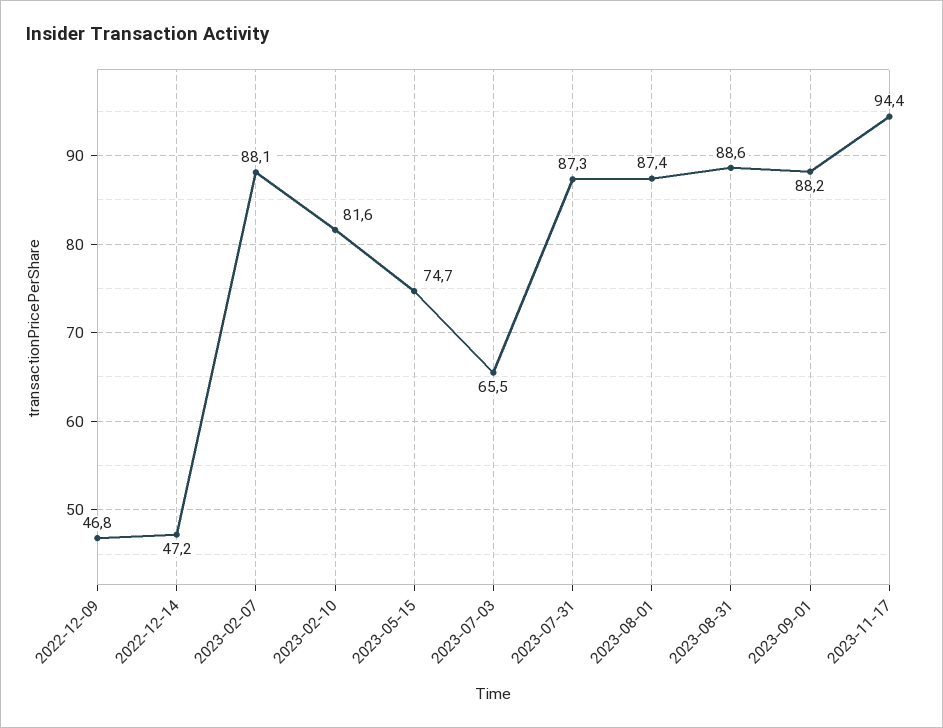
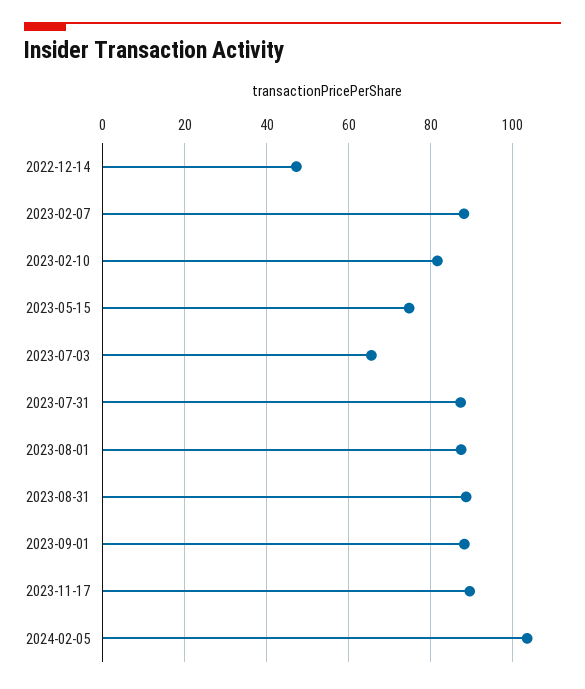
2022-12-09: 46.8 -> none
2023-11-17: 94.4 -> 90
2024-02-05: none -> 104

